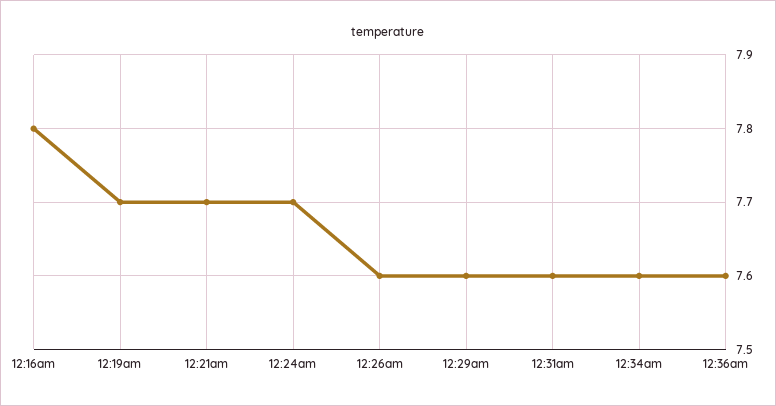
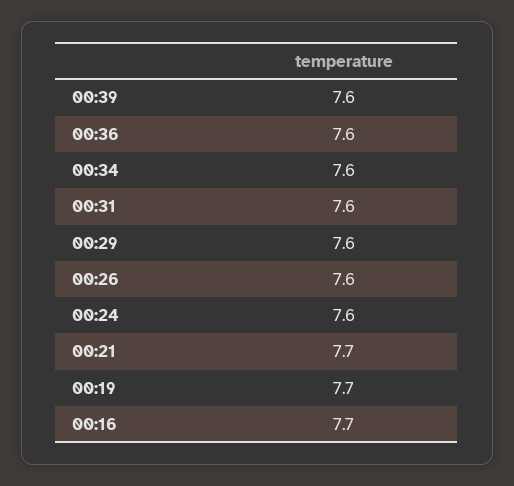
12:16am: 7.8 -> 7.7
12:24am: 7.7 -> 7.6
00:39: none -> 7.6

